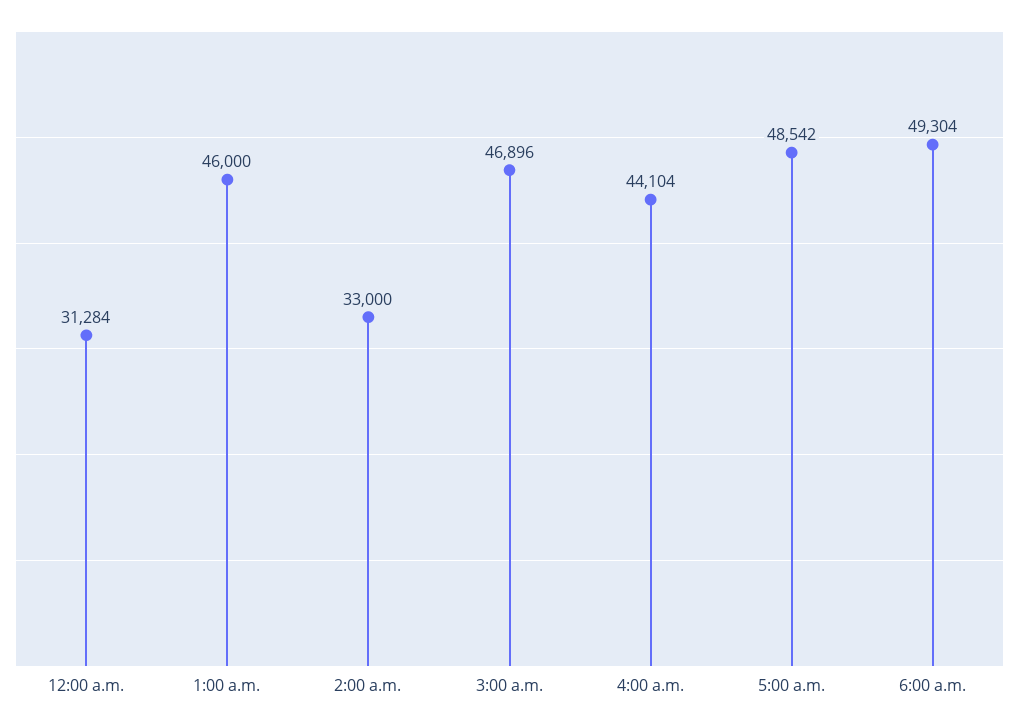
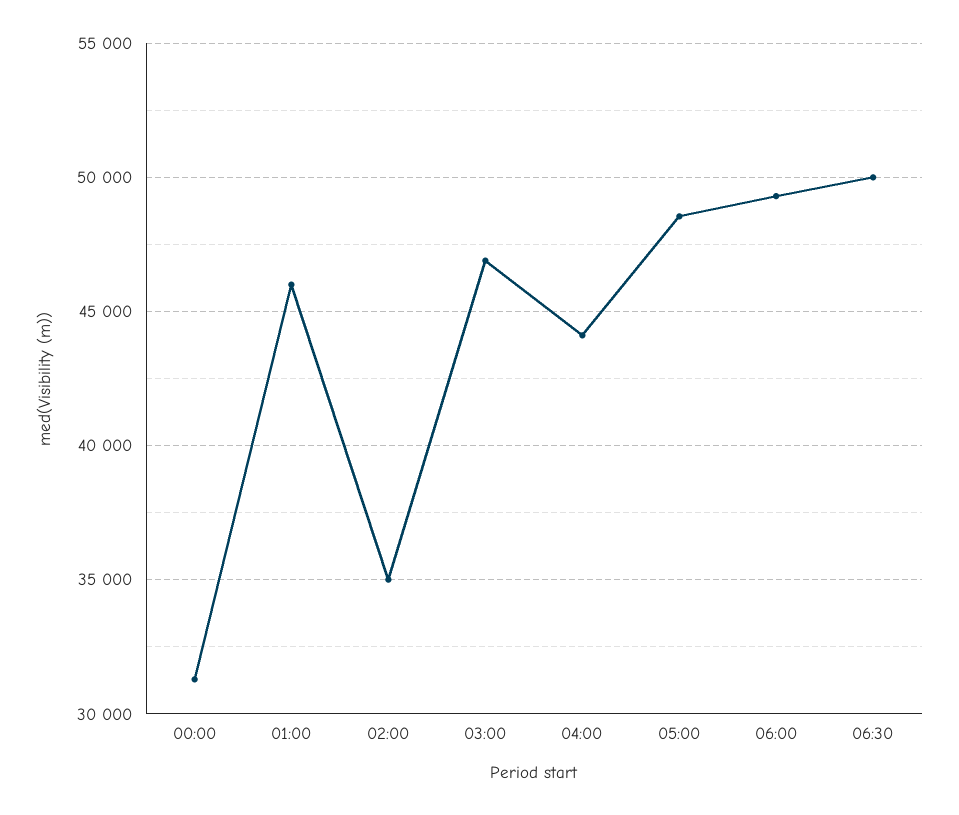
2:00 a.m.: 33000 -> 35000
06:30: none -> 50000

